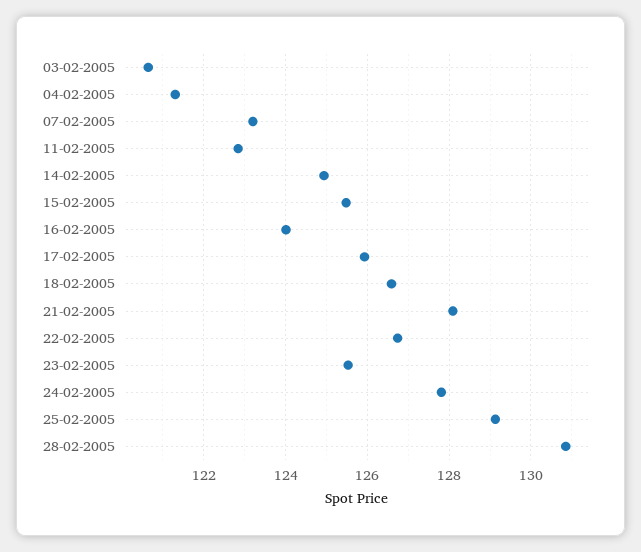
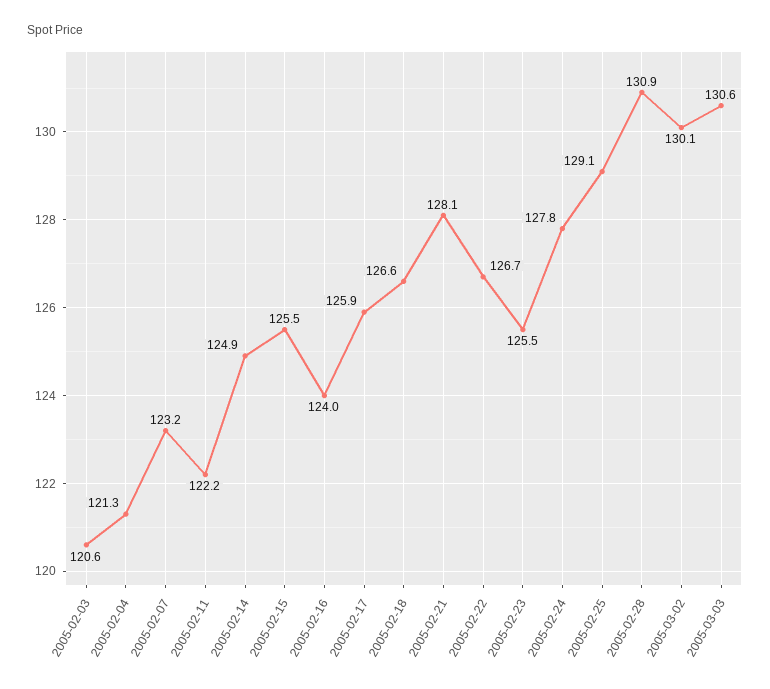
11-02-2005: 122.8 -> 122.2
2005-03-02: none -> 130.1
2005-03-03: none -> 130.6

